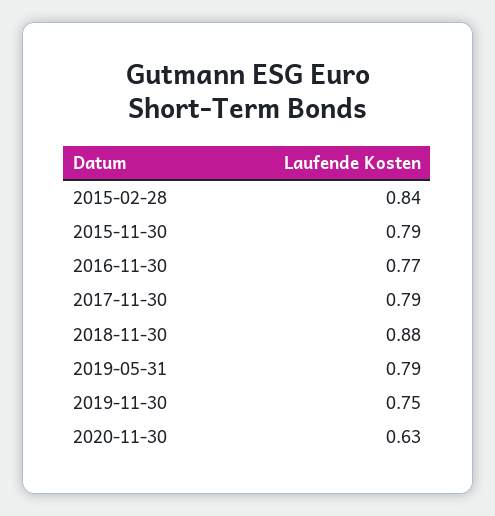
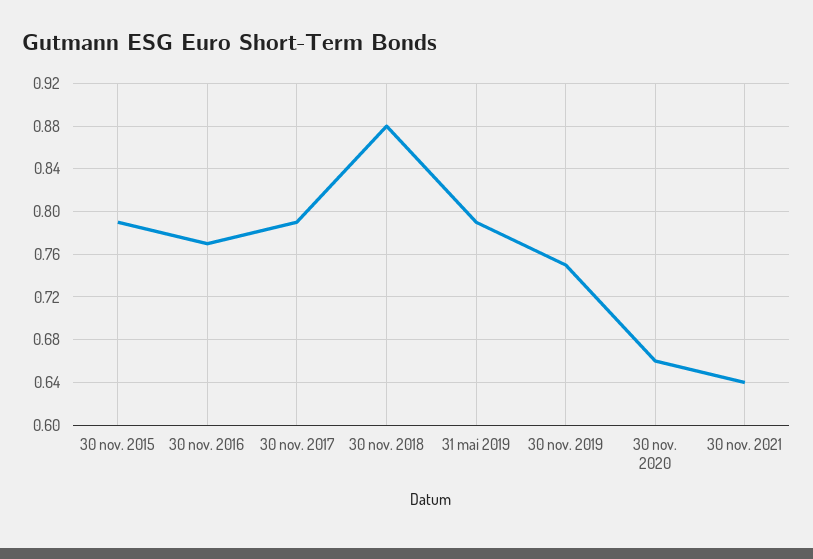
2015-02-28: 0.84 -> none
2020-11-30: 0.63 -> 0.66
30 nov. 2021: none -> 0.64

